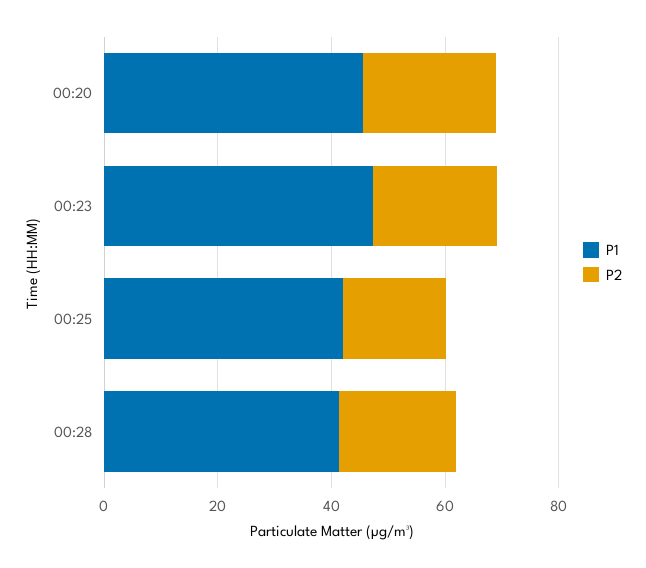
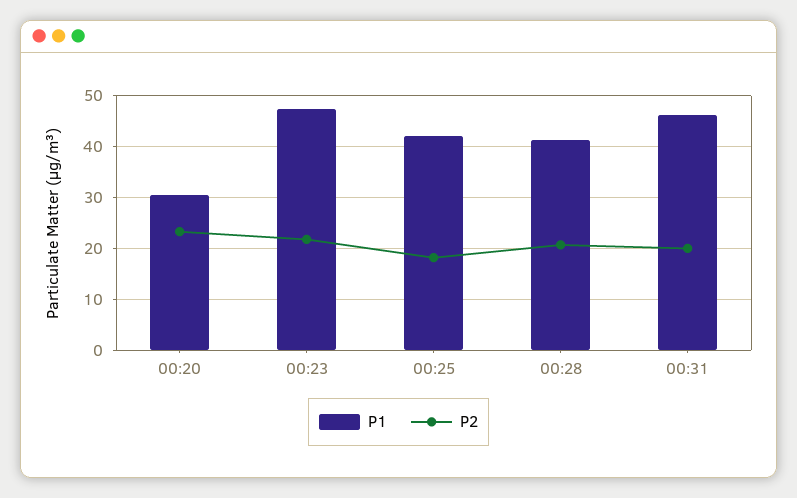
P1, 00:20: 45 -> 30
P1, 00:31: none -> 46
P2, 00:31: none -> 20

